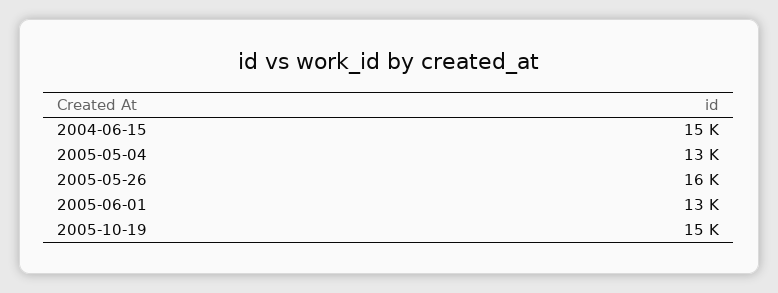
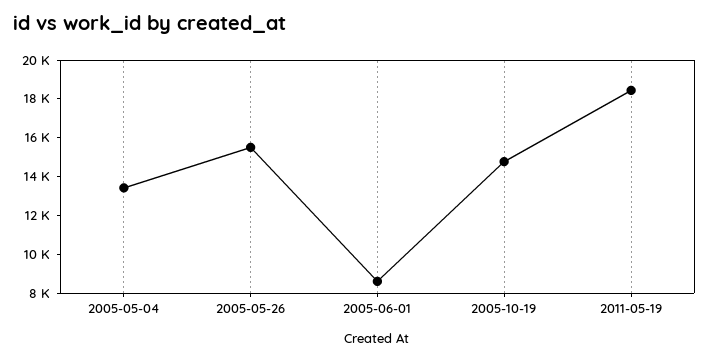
2004-06-15: 15000 -> none
2005-06-01: 13000 -> 8500
2011-05-19: none -> 18500

